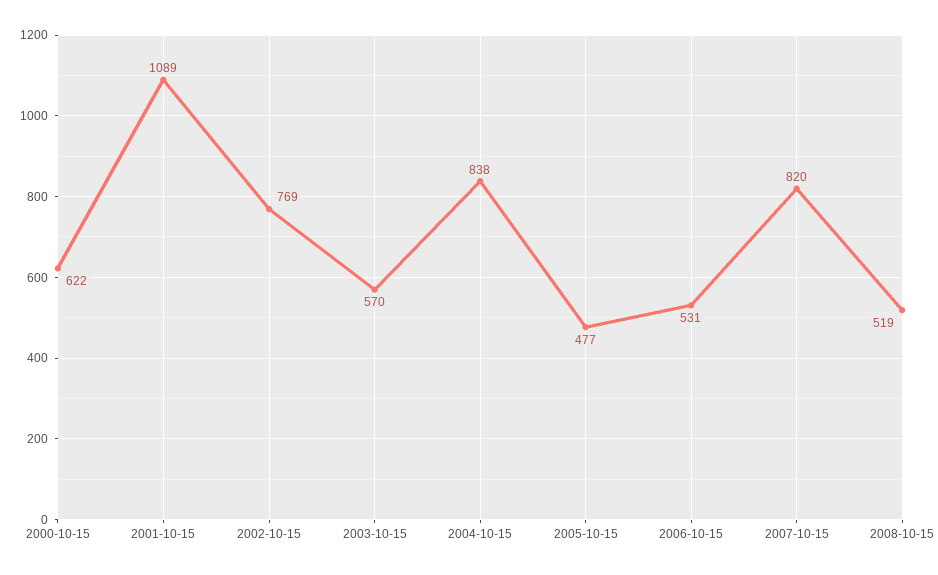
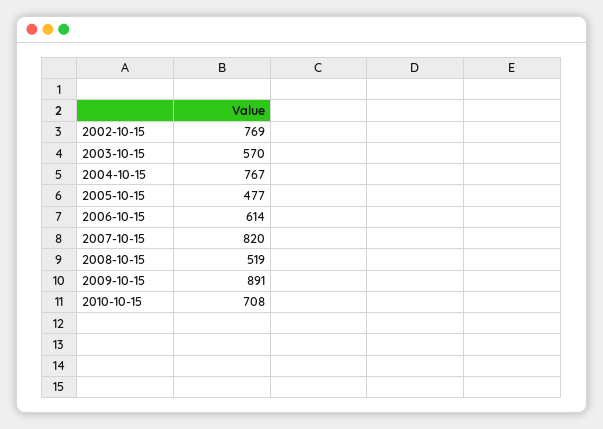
2000-10-15: 622 -> none
2001-10-15: 1089 -> none
2004-10-15: 838 -> 767
2006-10-15: 531 -> 614
2009-10-15: none -> 891
2010-10-15: none -> 708

